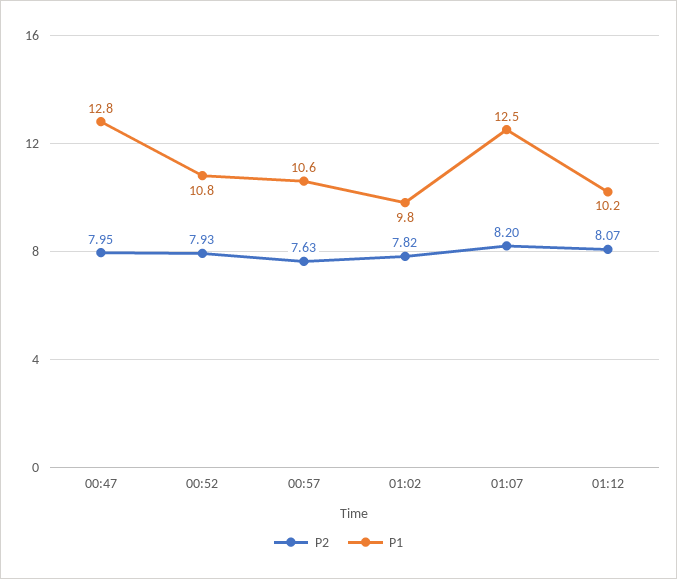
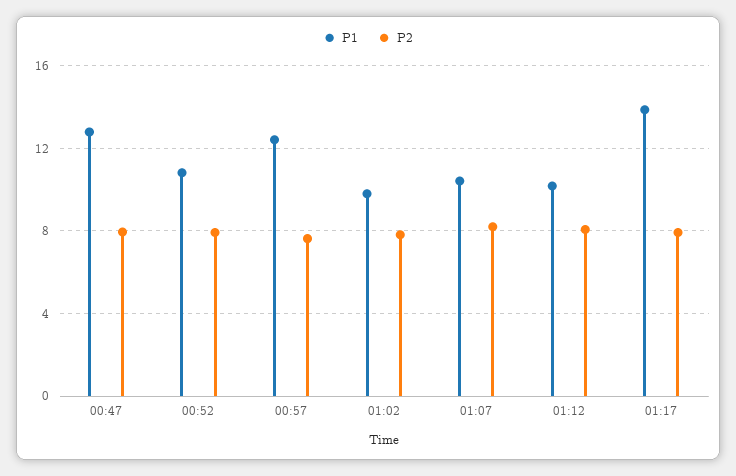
P1, 00:57: 10.6 -> 12.5
P1, 01:07: 12.5 -> 10.5
P1, 01:17: none -> 14
P2, 01:17: none -> 8

